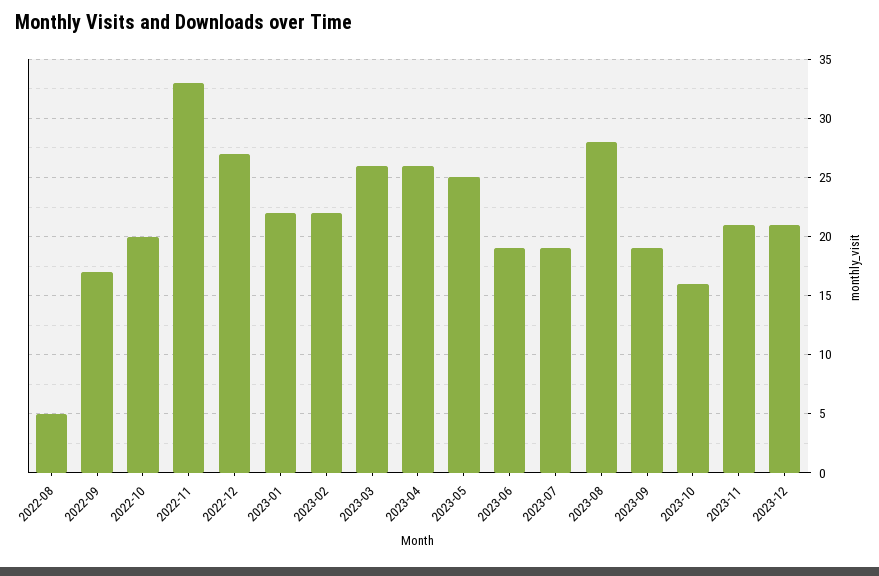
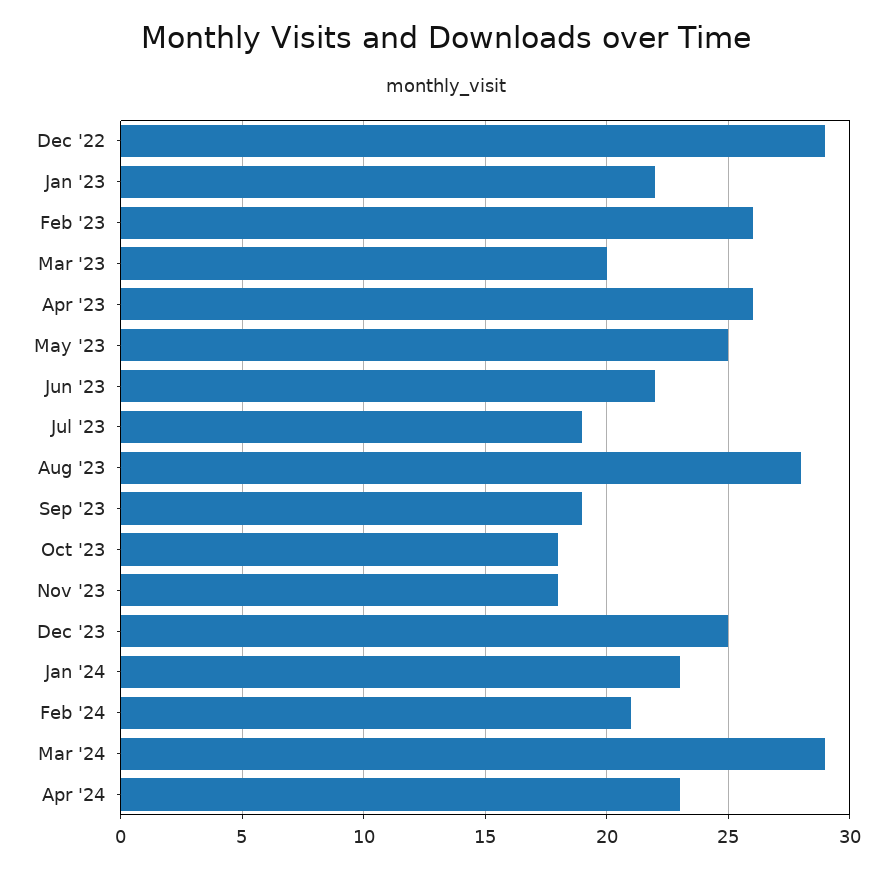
2022-08: 5 -> none
2022-09: 17 -> none
2022-10: 20 -> none
2022-11: 33 -> none
2022-12: 27 -> 29
2023-02: 22 -> 26
2023-03: 26 -> 20
2023-06: 19 -> 22
2023-10: 16 -> 18
2023-11: 21 -> 18
2023-12: 21 -> 25
Jan '24: none -> 23
Feb '24: none -> 21
Mar '24: none -> 29
Apr '24: none -> 23

